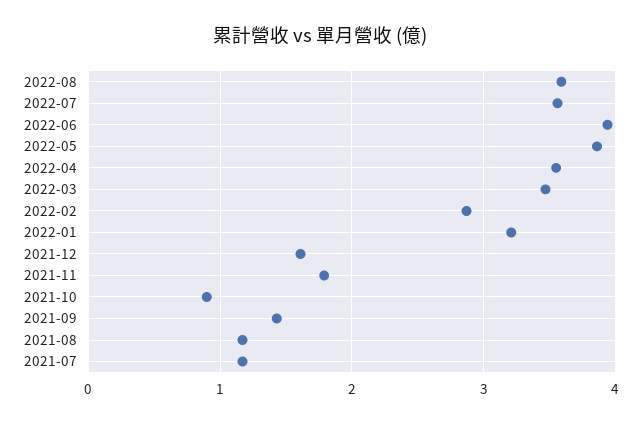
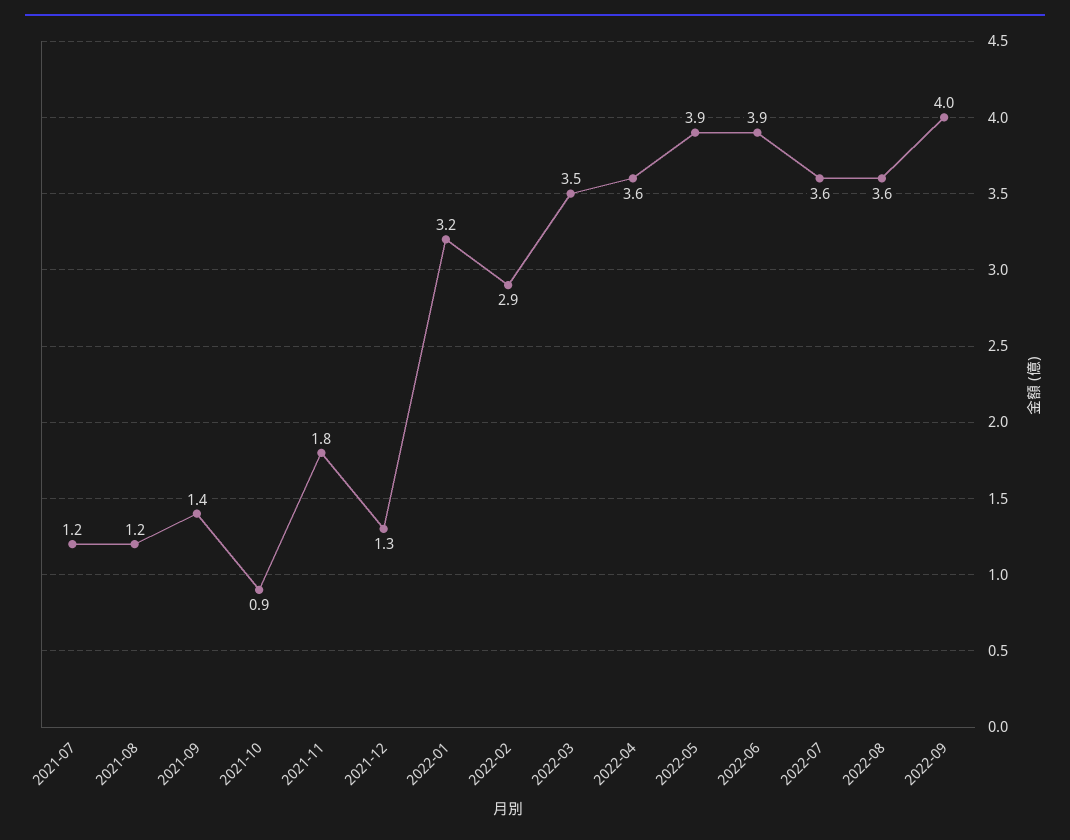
2021-12: 1.6 -> 1.3
2022-09: none -> 4

